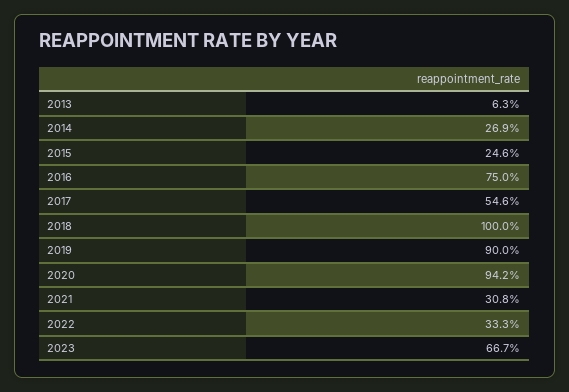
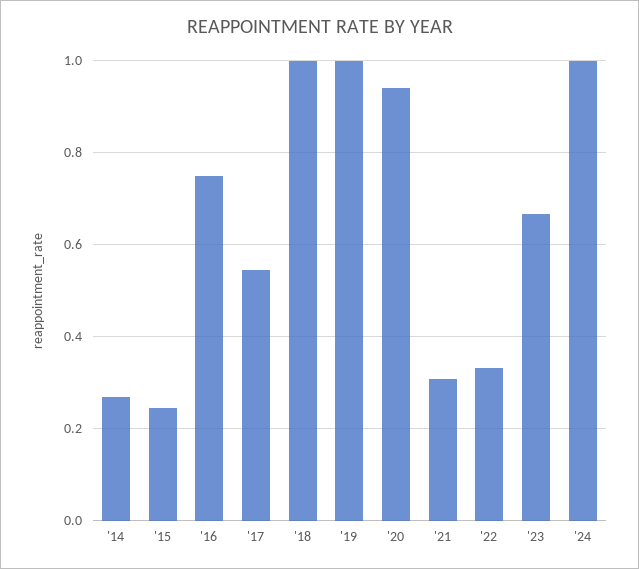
2013: 0.063 -> none
2019: 0.9 -> 1
'24: none -> 1

